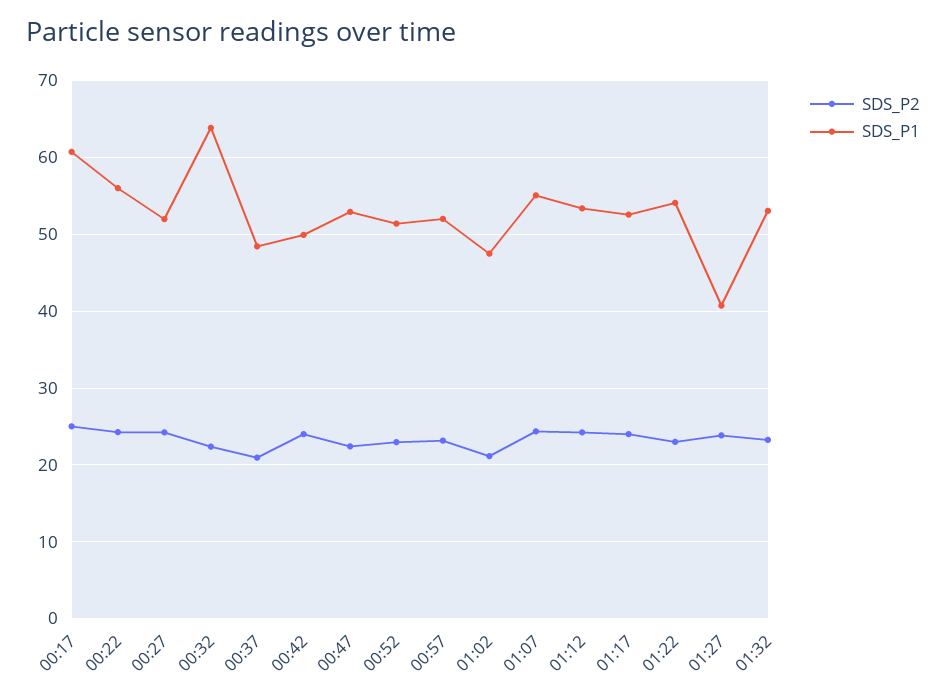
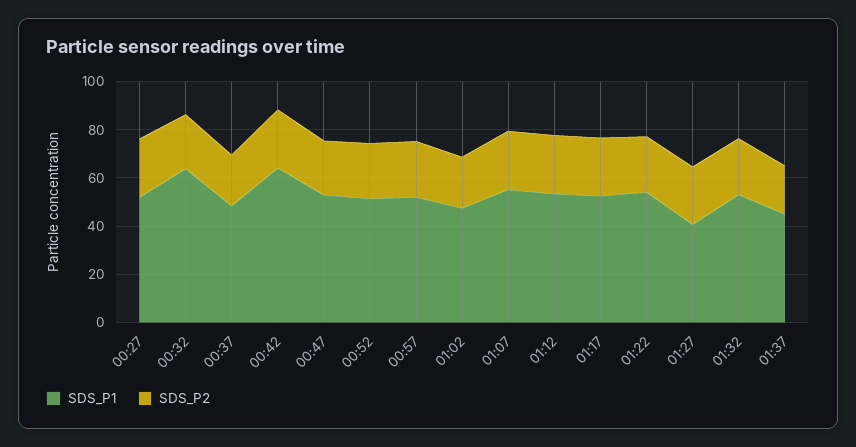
SDS_P2, 00:17: 25 -> none
SDS_P1, 00:17: 61 -> none
SDS_P2, 00:22: 24 -> none
SDS_P1, 00:22: 56 -> none
SDS_P1, 00:42: 50 -> 65
SDS_P1, 01:37: none -> 45
SDS_P2, 01:37: none -> 20

